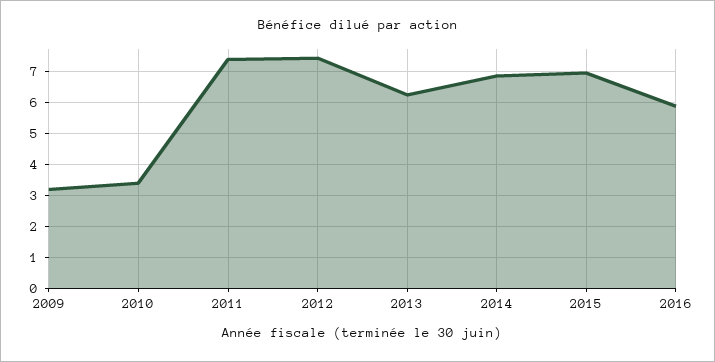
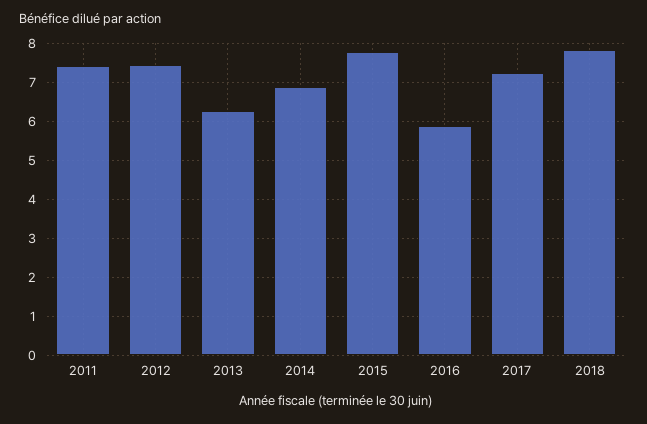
2009: 3.2 -> none
2010: 3.4 -> none
2015: 7 -> 7.8
2017: none -> 7.2
2018: none -> 7.8

